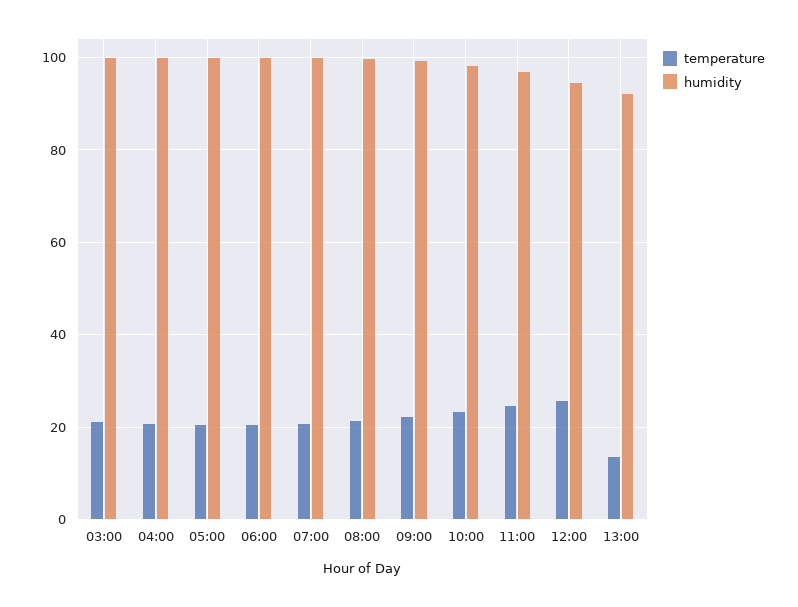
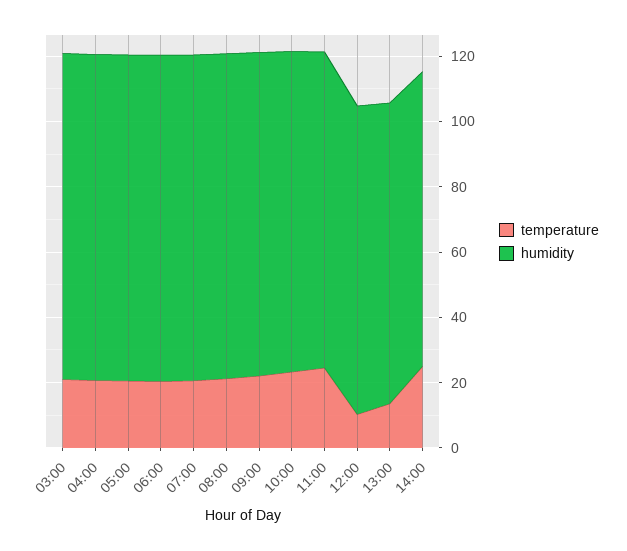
temperature, 12:00: 26 -> 10
temperature, 14:00: none -> 25
humidity, 14:00: none -> 90

